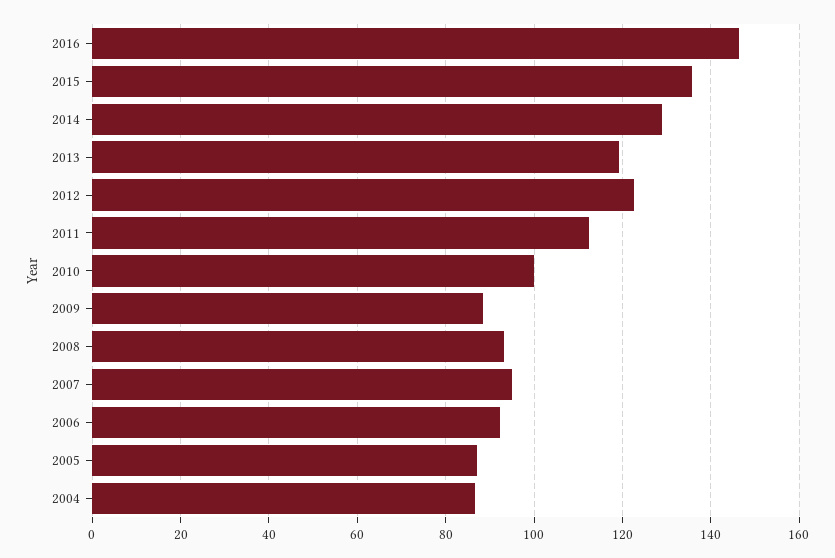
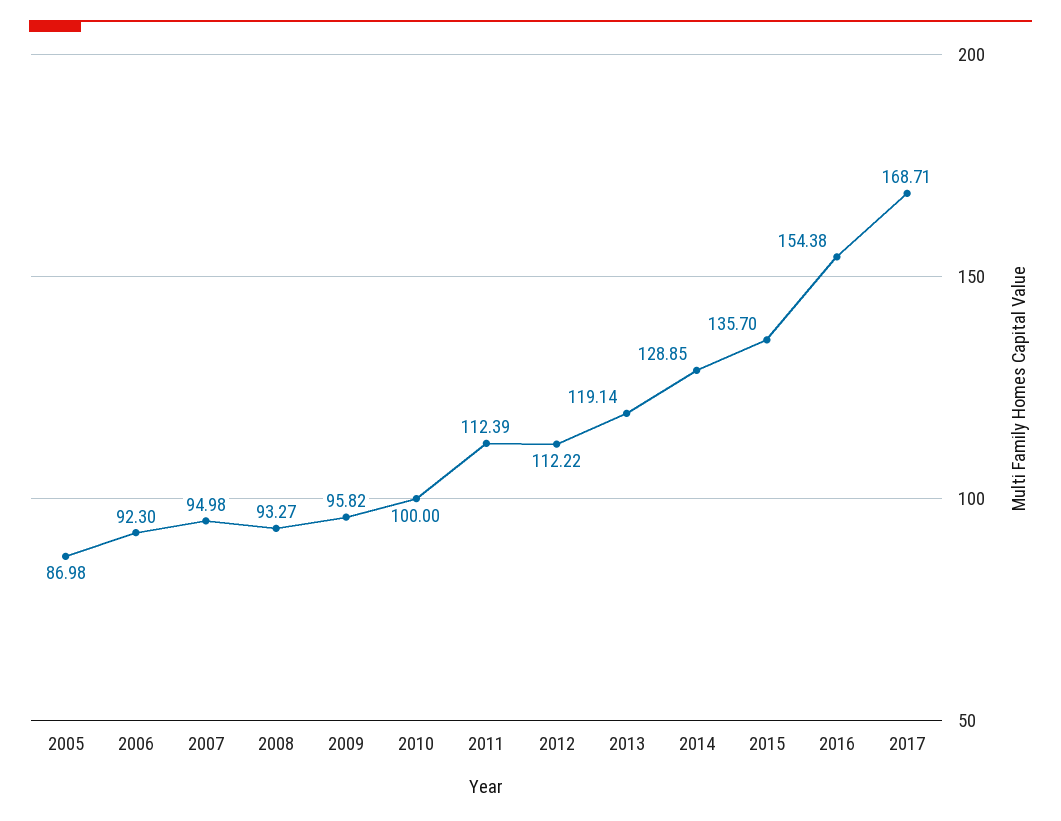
2016: 146 -> 154.38
2012: 122 -> 112.22
2009: 88 -> 95.82
2004: 86 -> none
2017: none -> 168.71

